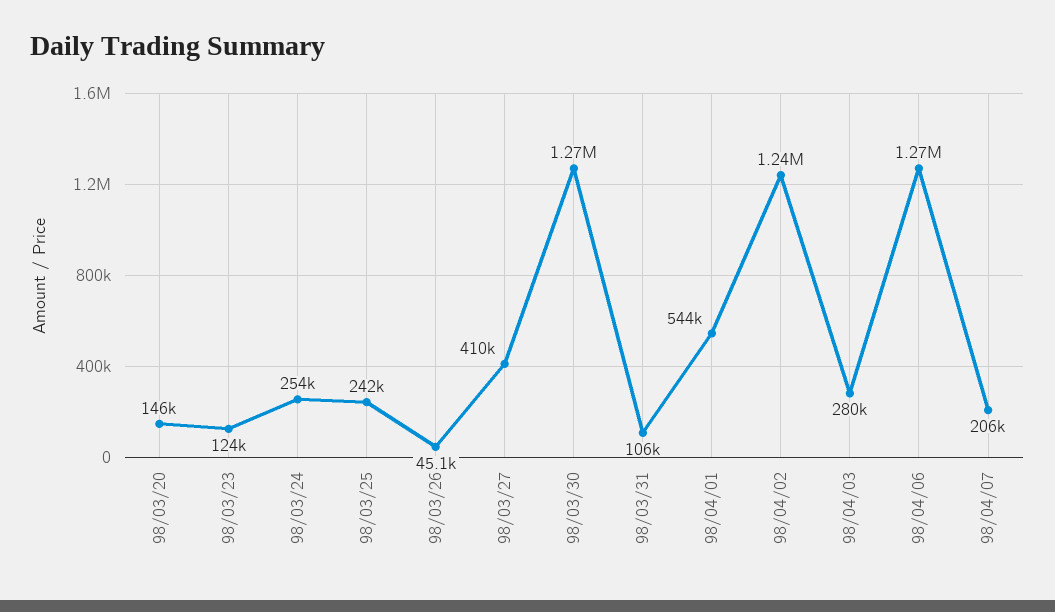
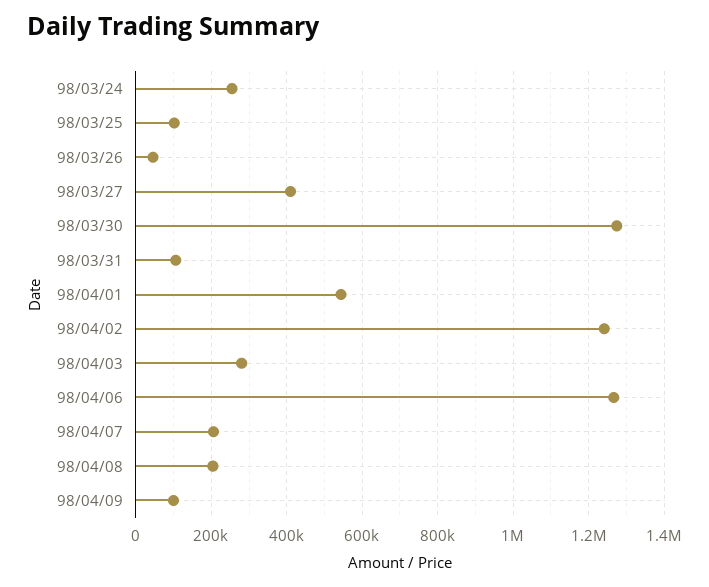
98/03/20: 146000 -> none
98/03/23: 124000 -> none
98/03/25: 242000 -> 100000
98/04/08: none -> 200000
98/04/09: none -> 100000

